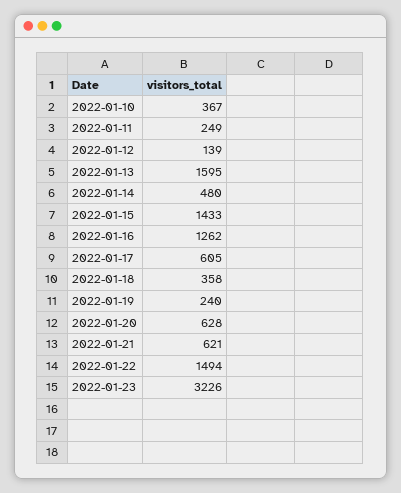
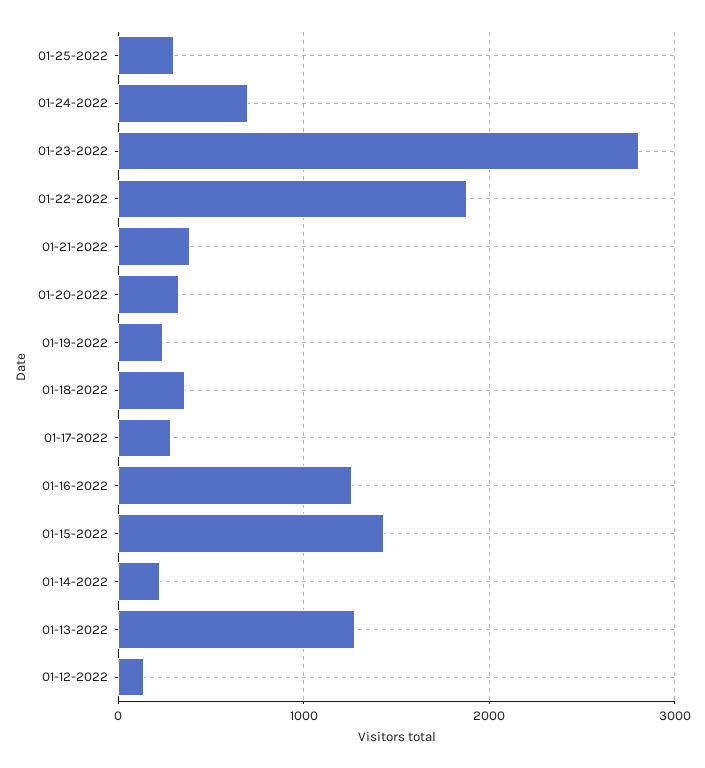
2022-01-10: 367 -> none
2022-01-11: 249 -> none
2022-01-13: 1595 -> 1300
2022-01-14: 480 -> 200
2022-01-17: 605 -> 300
2022-01-20: 628 -> 300
2022-01-21: 621 -> 400
2022-01-22: 1494 -> 1900
2022-01-23: 3226 -> 2800
01-25-2022: none -> 300
01-24-2022: none -> 700

